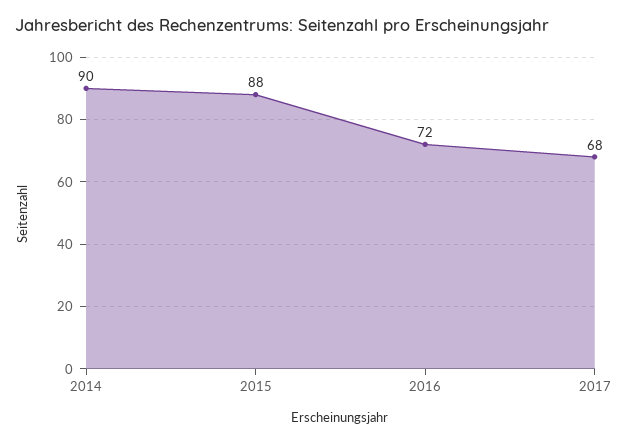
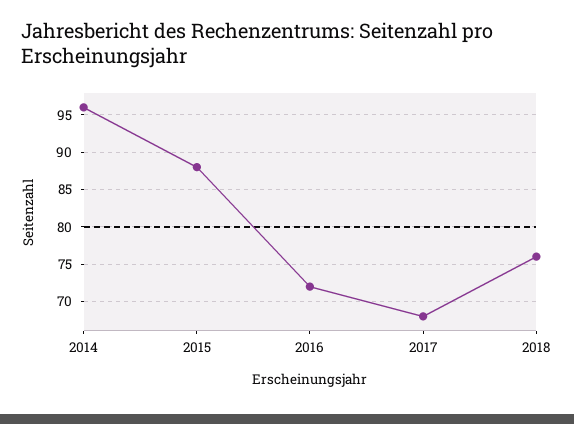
2014: 90 -> 96
2018: none -> 76

